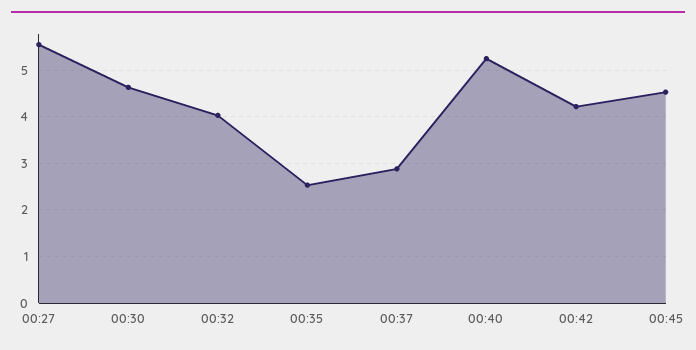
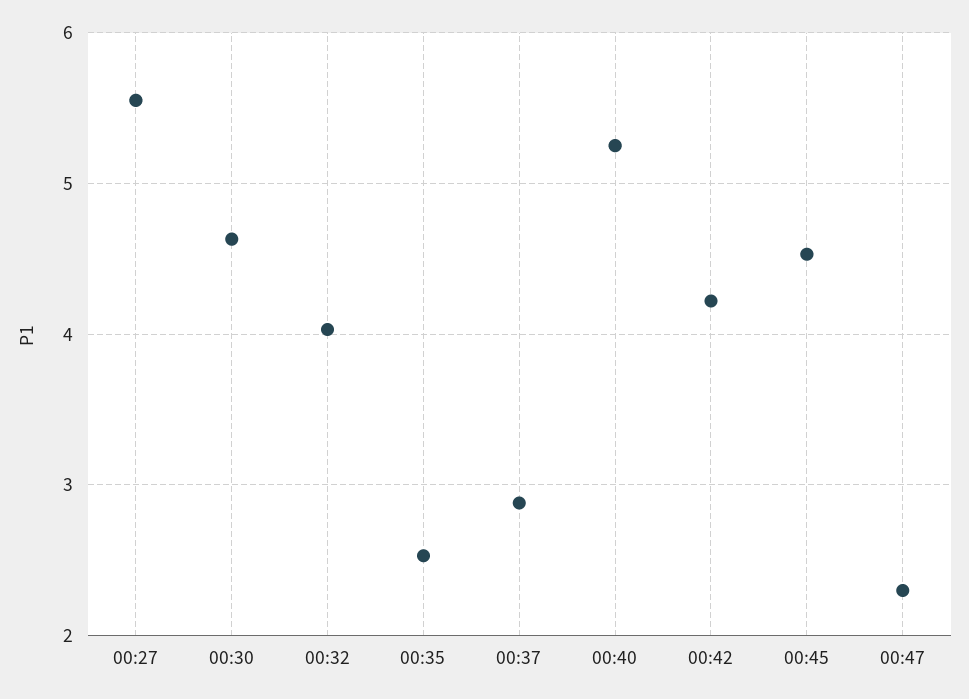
00:47: none -> 2.3

